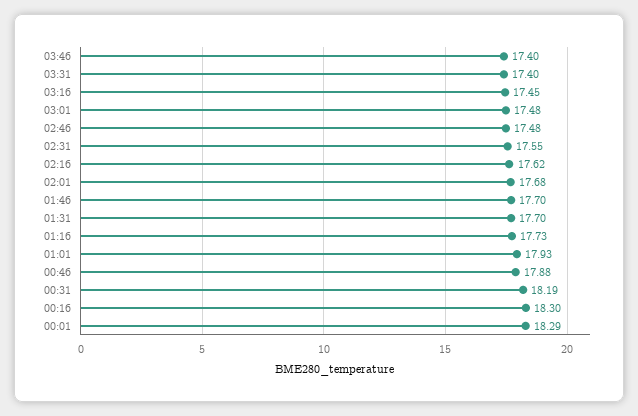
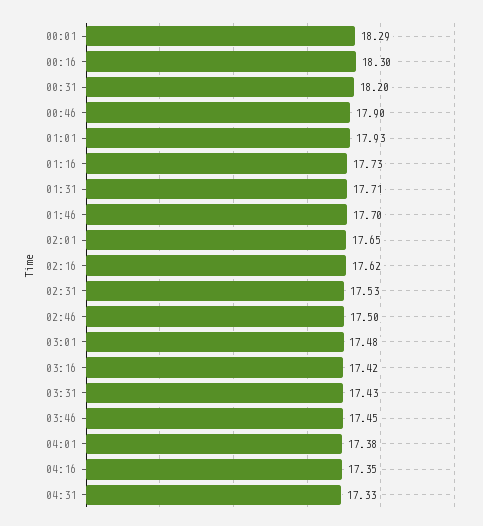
03:46: 17.4 -> 17.45
03:31: 17.4 -> 17.43
03:16: 17.45 -> 17.42
02:46: 17.48 -> 17.5
02:31: 17.55 -> 17.53
02:01: 17.68 -> 17.65
01:31: 17.7 -> 17.71
00:46: 17.88 -> 17.9
00:31: 18.19 -> 18.2
04:01: none -> 17.38
04:16: none -> 17.35
04:31: none -> 17.33

